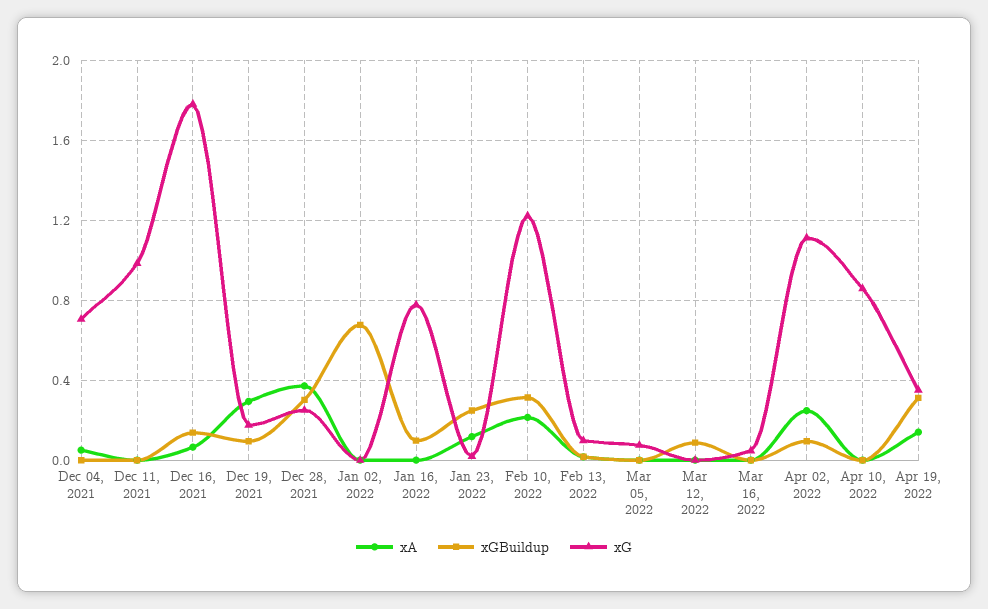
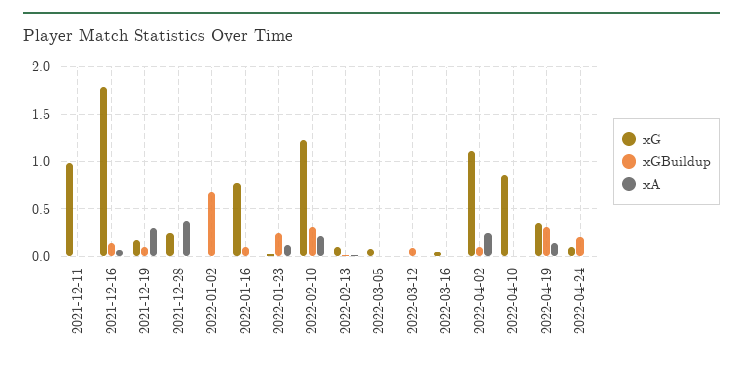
xA, Dec 04, 2021: 0.05 -> none
xGBuildup, Dec 04, 2021: 0 -> none
xG, Dec 04, 2021: 0.7 -> none
xGBuildup, Dec 28, 2021: 0.3 -> 0
xG, 2022-04-24: none -> 0.1
xGBuildup, 2022-04-24: none -> 0.2
xA, 2022-04-24: none -> 0

